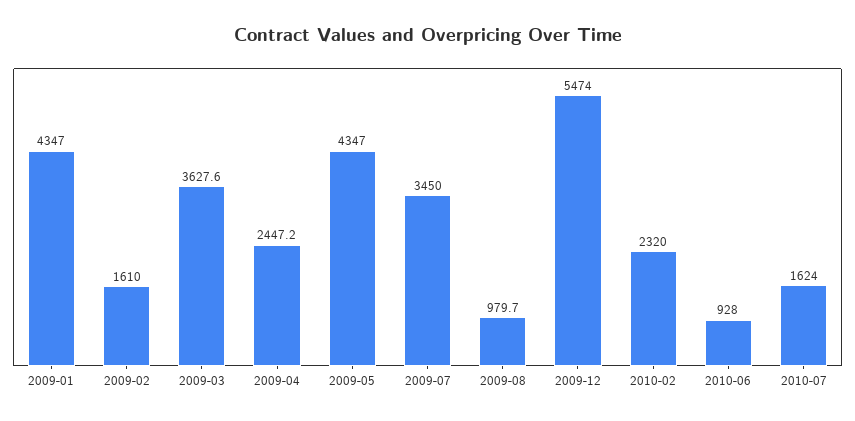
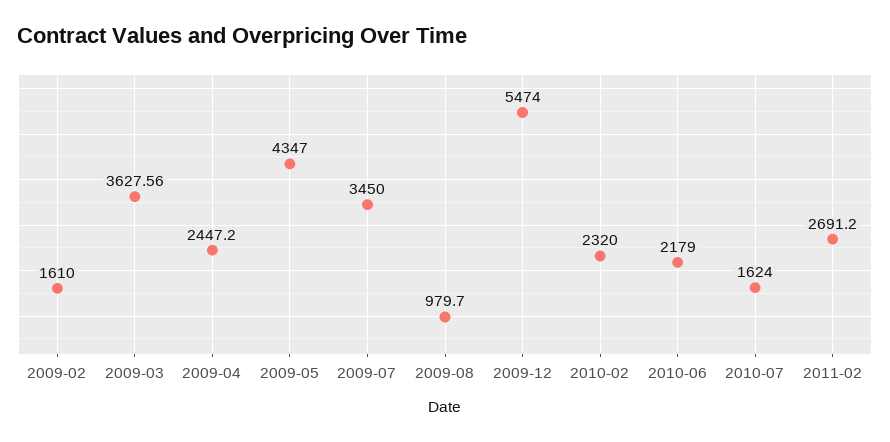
2009-01: 4347 -> none
2010-06: 928 -> 2179
2011-02: none -> 2691.2

